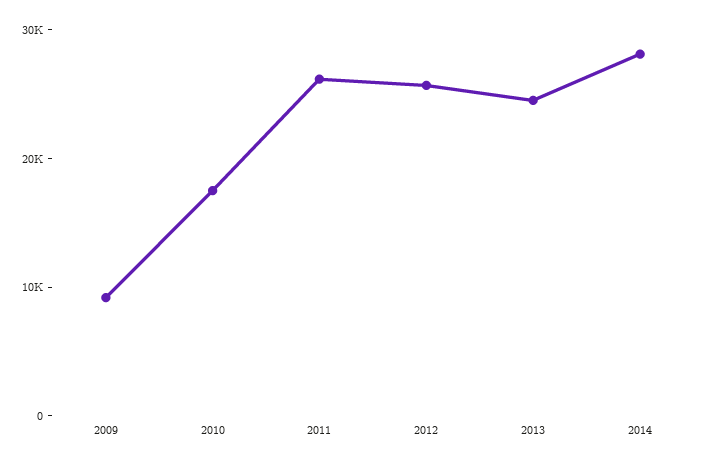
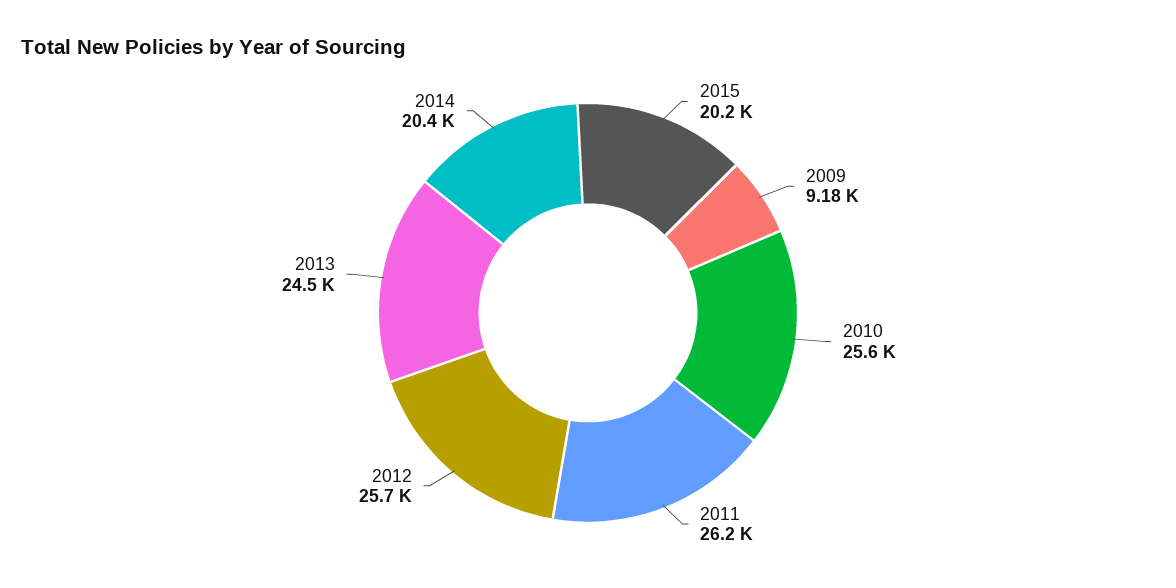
2010: 18000 -> 25600
2014: 28000 -> 20400
2015: none -> 20200

